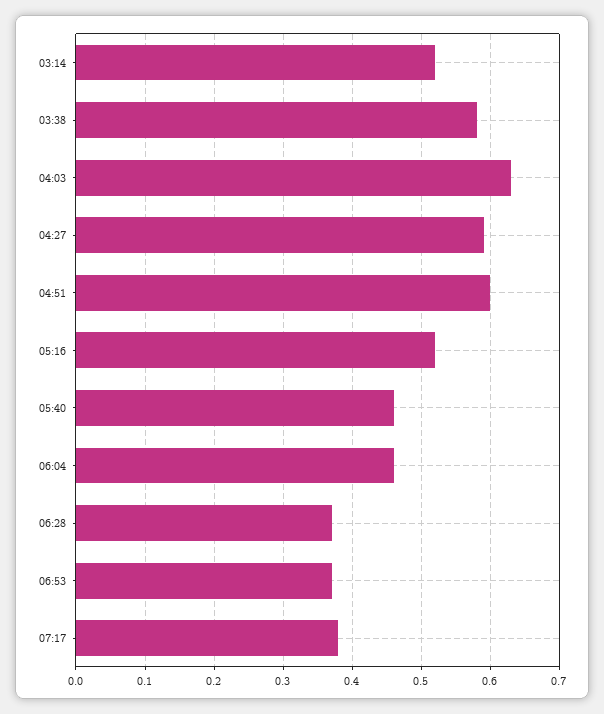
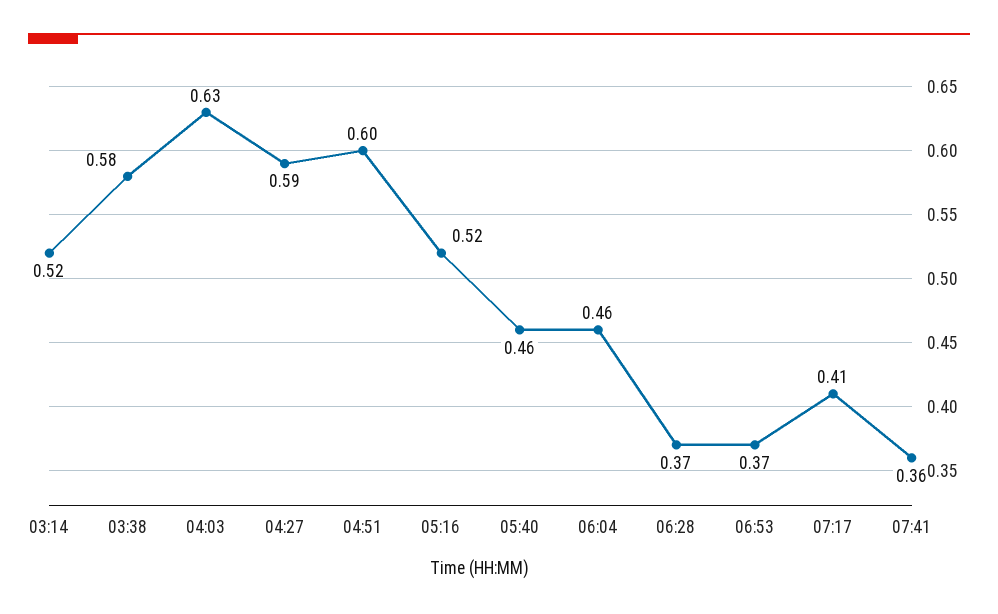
07:17: 0.38 -> 0.41
07:41: none -> 0.36

